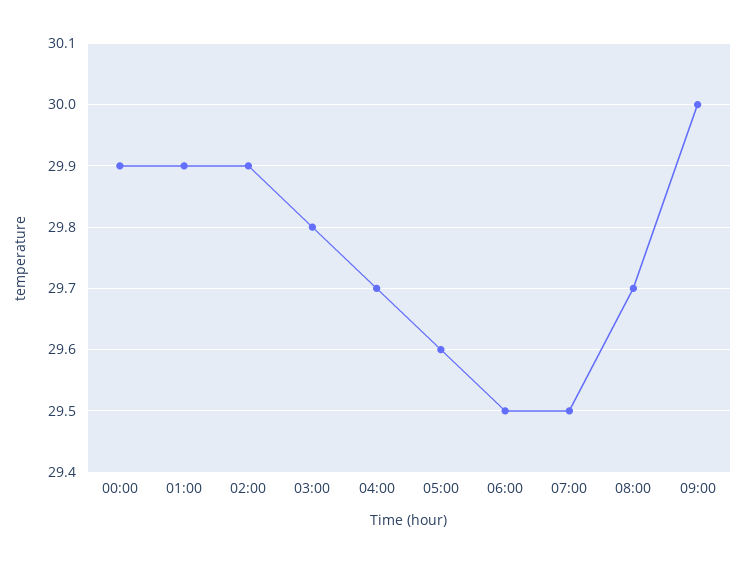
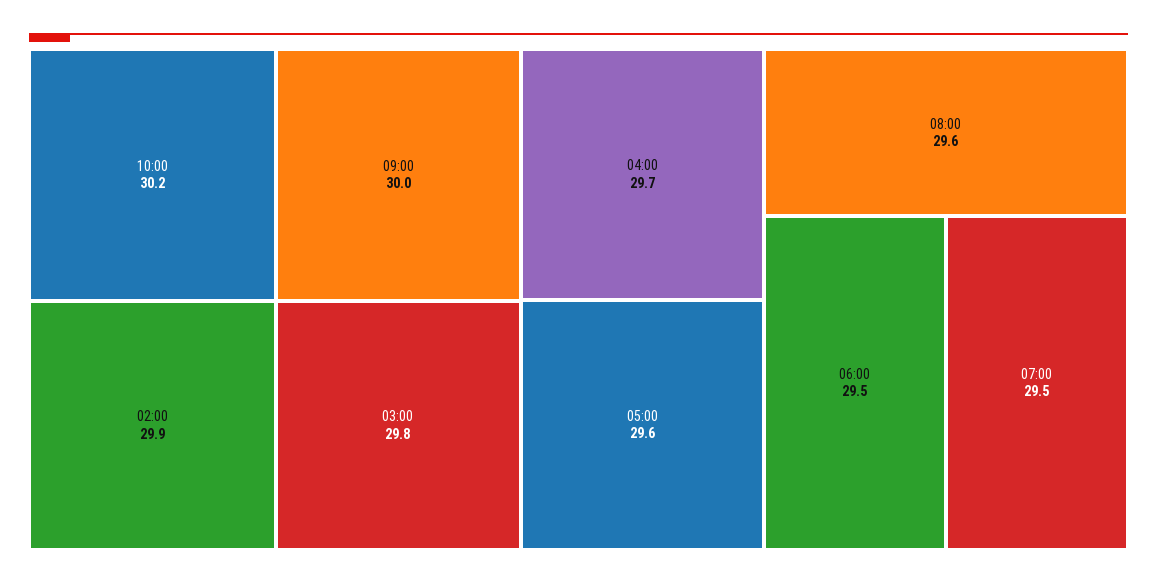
00:00: 29.9 -> none
01:00: 29.9 -> none
08:00: 29.7 -> 29.6
10:00: none -> 30.2

